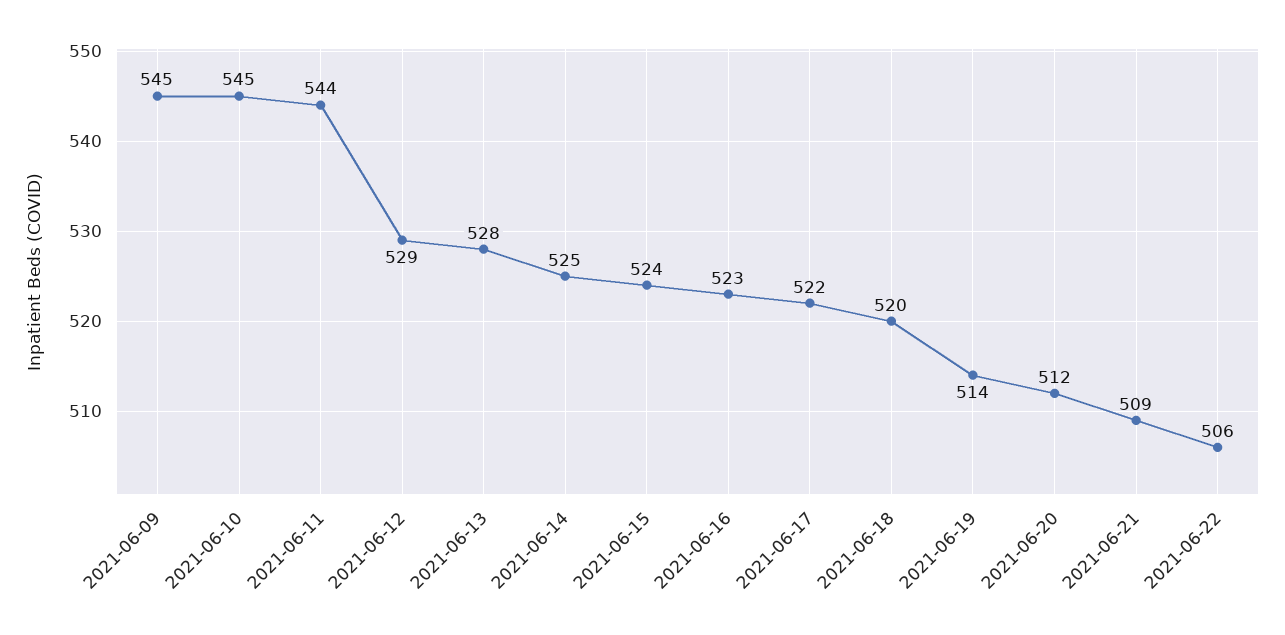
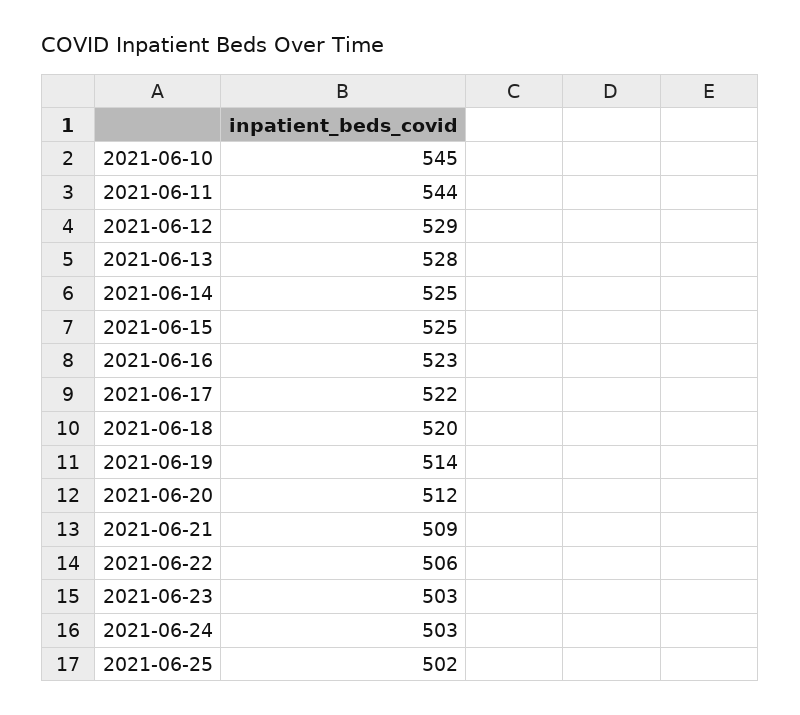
2021-06-09: 545 -> none
2021-06-15: 524 -> 525
2021-06-23: none -> 503
2021-06-24: none -> 503
2021-06-25: none -> 502

